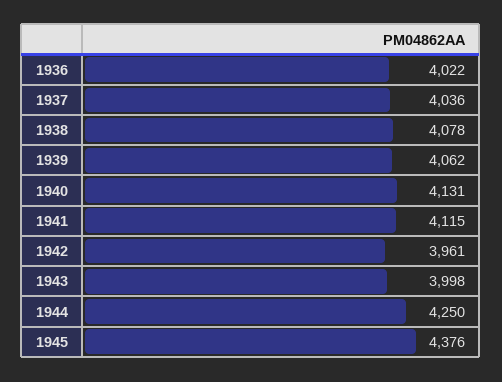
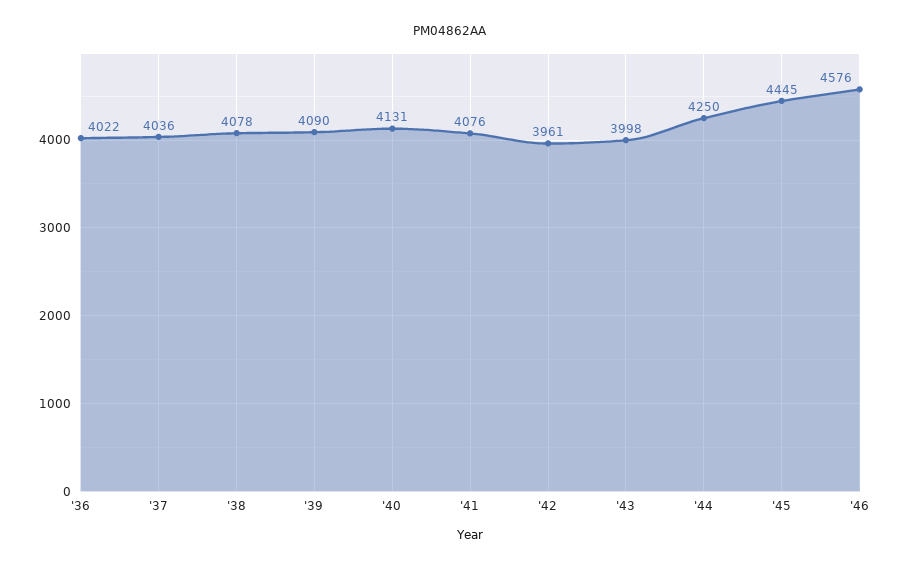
1939: 4062 -> 4090
1941: 4115 -> 4076
1945: 4376 -> 4445
'46: none -> 4576

